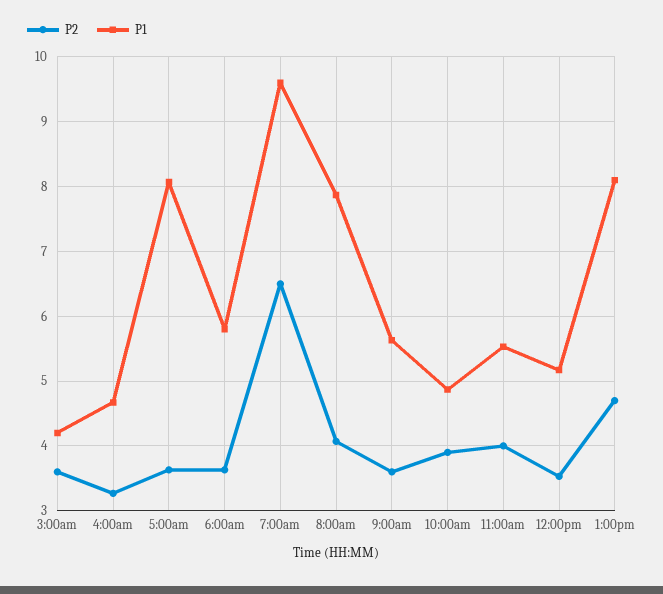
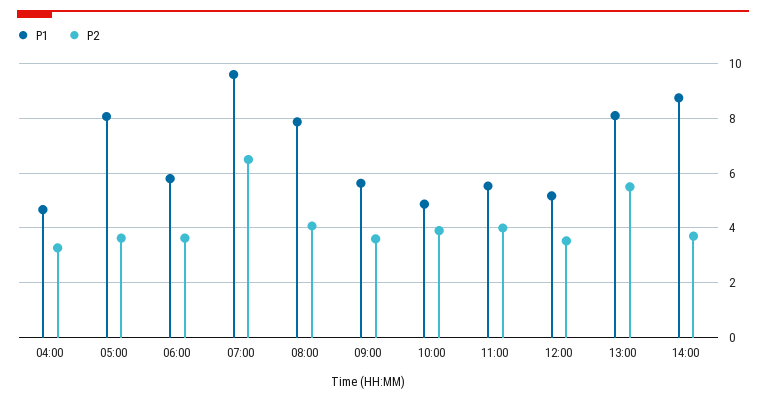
P2, 3:00am: 3.6 -> none
P1, 3:00am: 4.2 -> none
P2, 1:00pm: 4.7 -> 5.5
P1, 14:00: none -> 8.75
P2, 14:00: none -> 3.75

